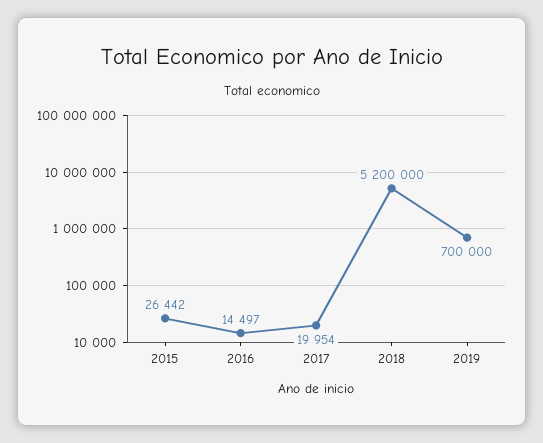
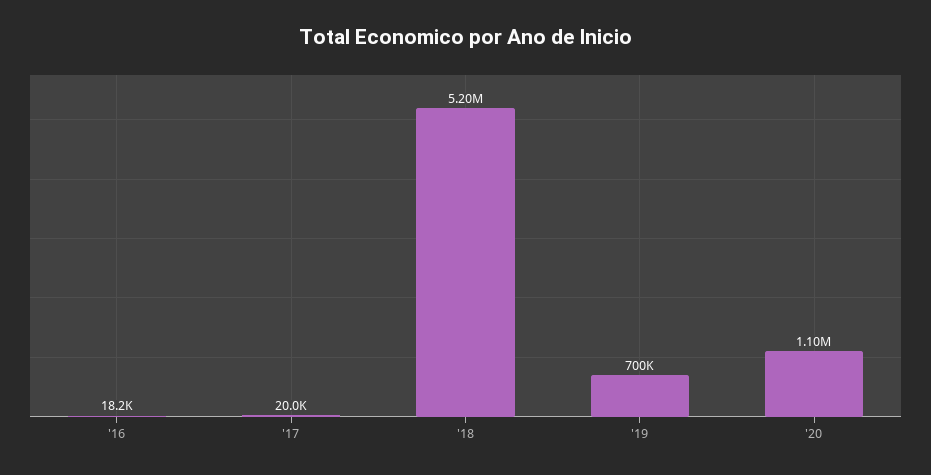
2015: 26442 -> none
2016: 14497 -> 18200
'20: none -> 1100000

